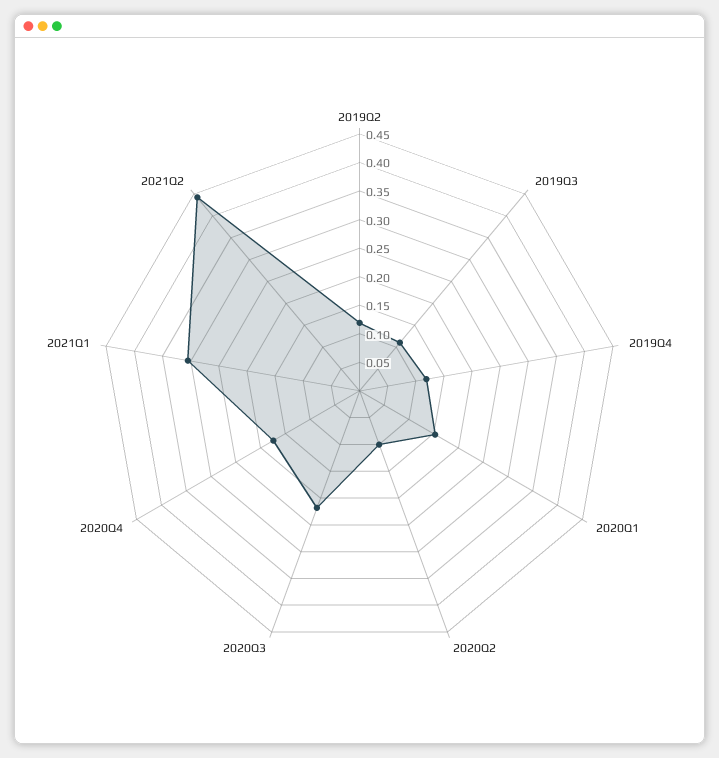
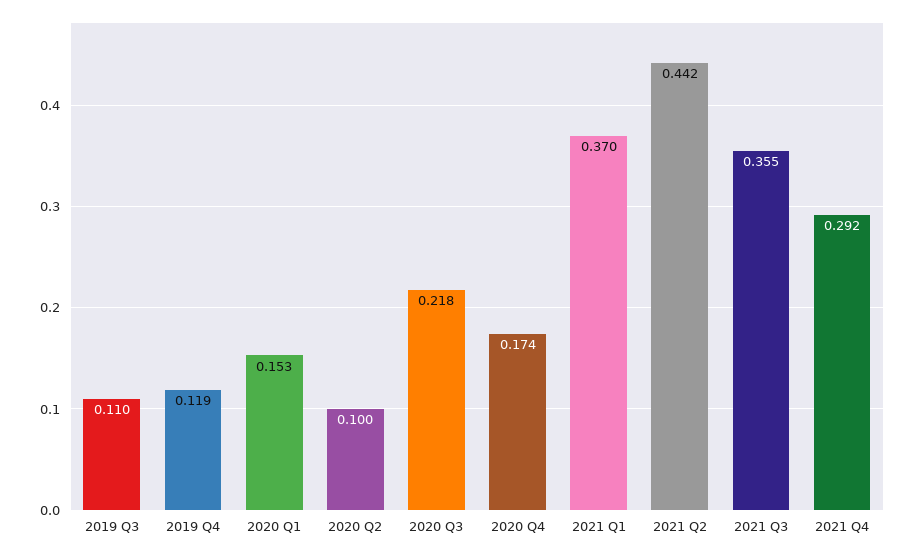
2019Q2: 0.125 -> none
2021Q1: 0.3 -> 0.37
2021 Q3: none -> 0.355
2021 Q4: none -> 0.292

